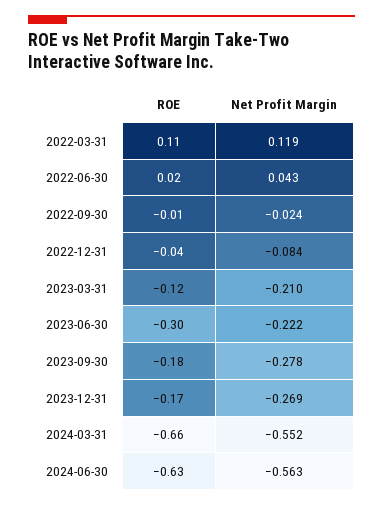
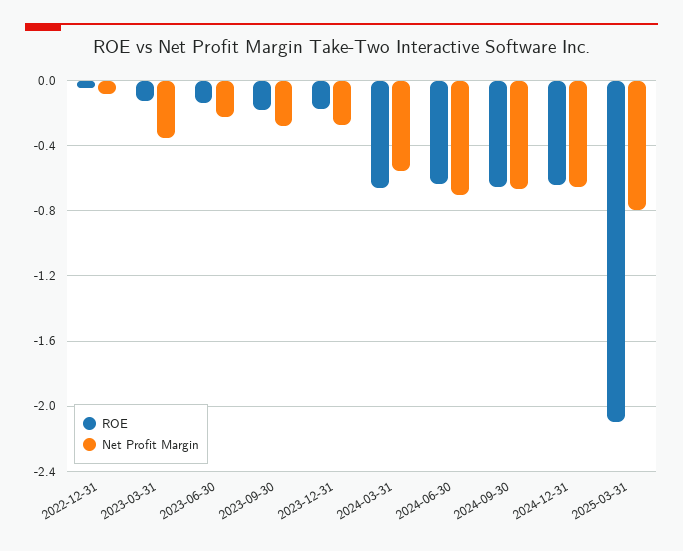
ROE, 2022-03-31: 0.11 -> none
Net Profit Margin, 2022-03-31: 0.119 -> none
ROE, 2022-06-30: 0.02 -> none
Net Profit Margin, 2022-06-30: 0.043 -> none
ROE, 2022-09-30: -0.01 -> none
Net Profit Margin, 2022-09-30: -0.024 -> none
Net Profit Margin, 2023-03-31: -0.21 -> -0.35
ROE, 2023-06-30: -0.3 -> -0.15
Net Profit Margin, 2024-06-30: -0.563 -> -0.7
ROE, 2024-09-30: none -> -0.65
Net Profit Margin, 2024-09-30: none -> -0.65
ROE, 2024-12-31: none -> -0.65
Net Profit Margin, 2024-12-31: none -> -0.65
ROE, 2025-03-31: none -> -2.1
Net Profit Margin, 2025-03-31: none -> -0.8

